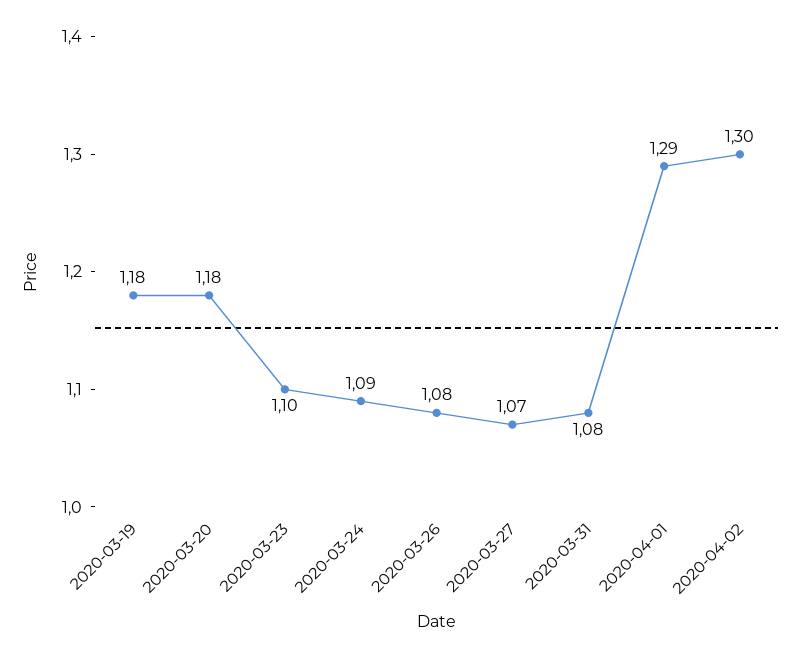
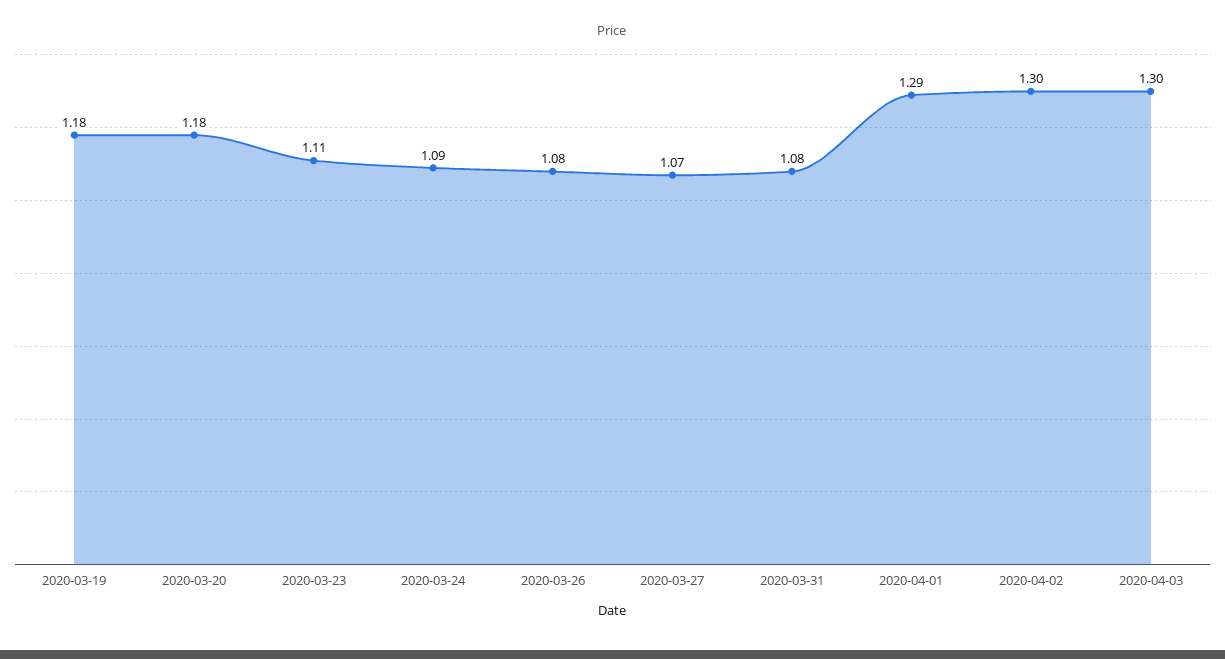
2020-03-23: 1.1 -> 1.11
2020-04-03: none -> 1.3

